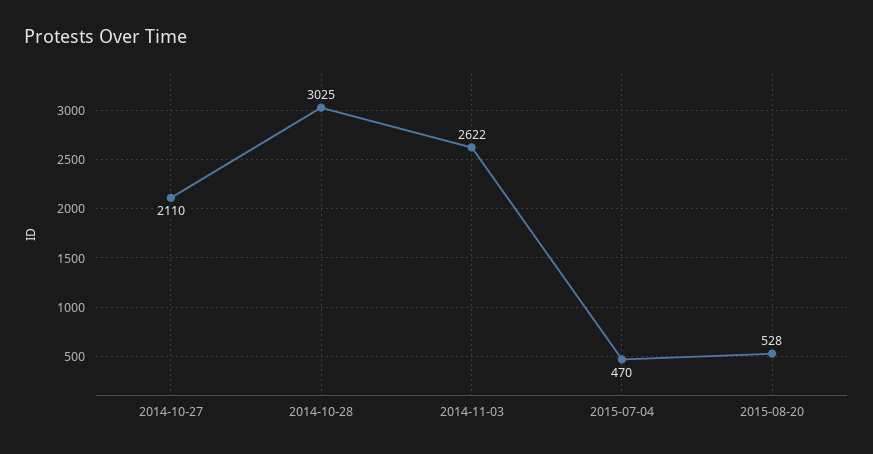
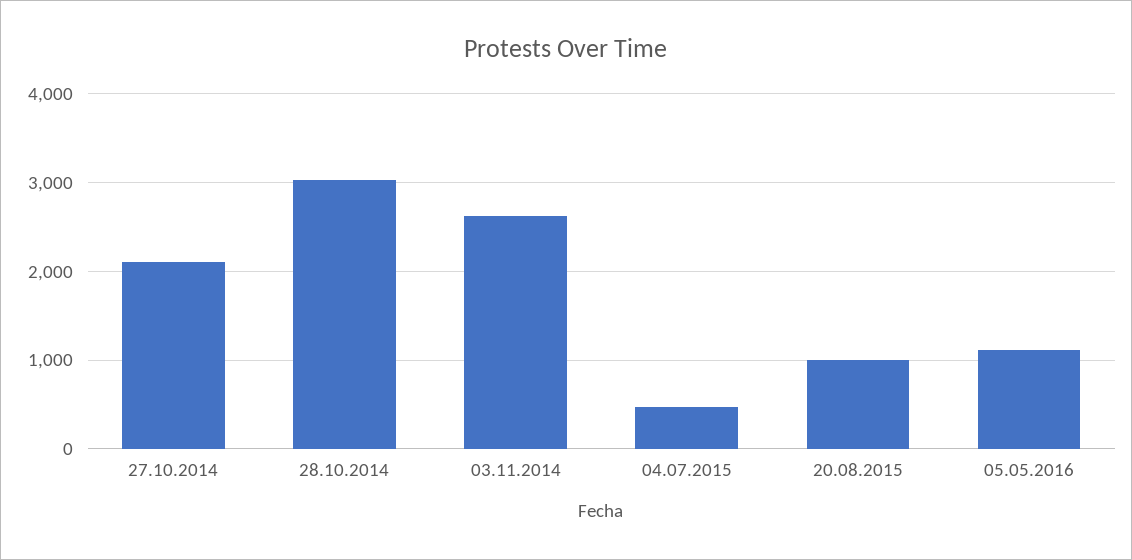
2015-08-20: 528 -> 1000
05.05.2016: none -> 1100

